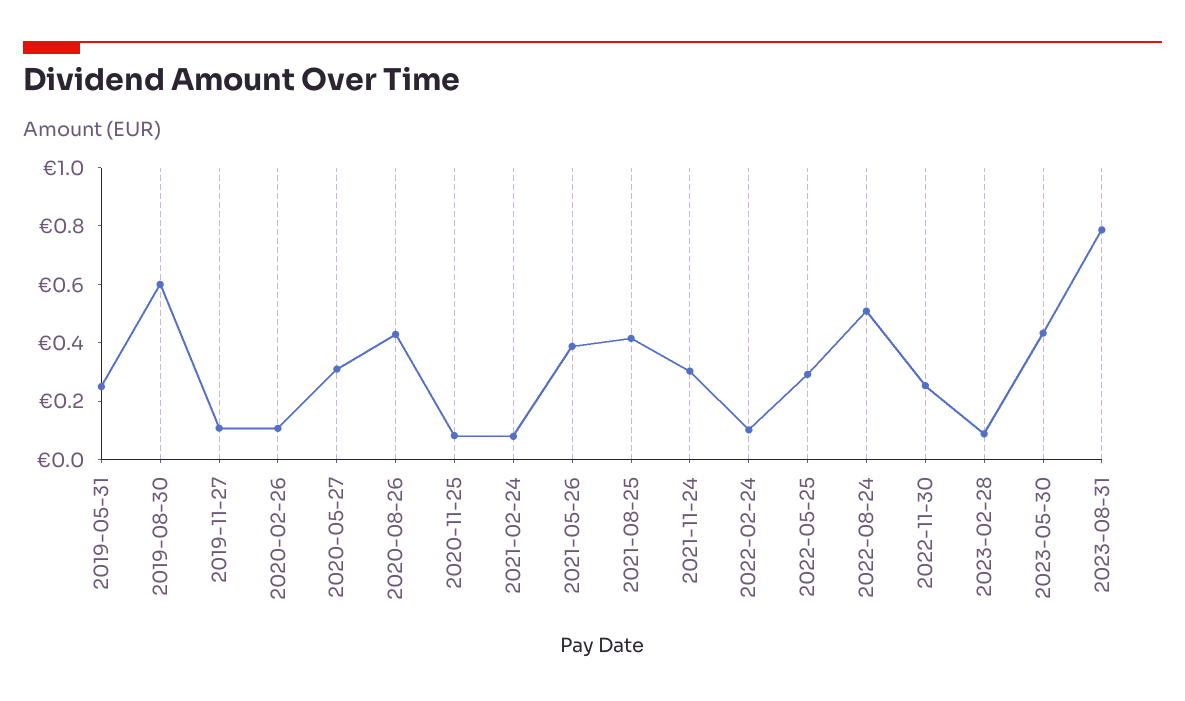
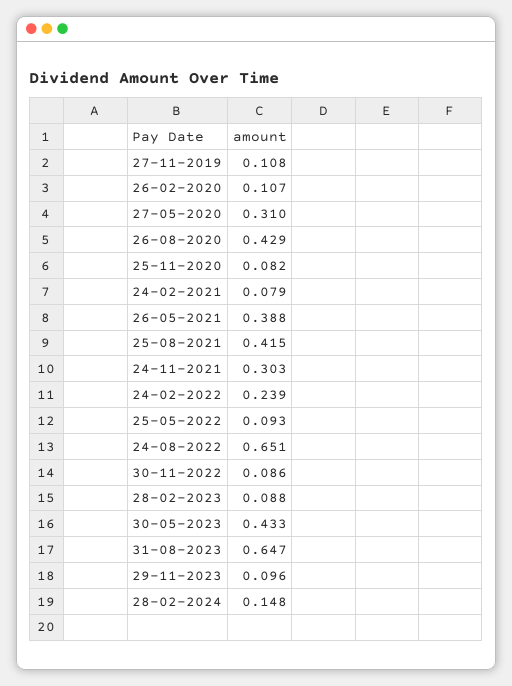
2019-05-31: 0.25 -> none
2019-08-30: 0.6 -> none
2022-02-24: 0.1 -> 0.239
2022-05-25: 0.3 -> 0.093
2022-08-24: 0.5 -> 0.651
2022-11-30: 0.25 -> 0.086
2023-08-31: 0.8 -> 0.647
29-11-2023: none -> 0.096
28-02-2024: none -> 0.148

